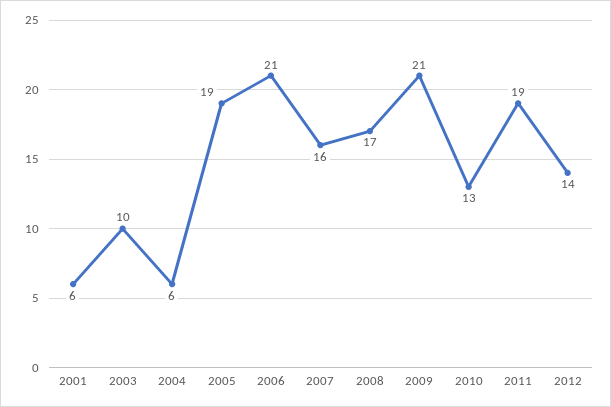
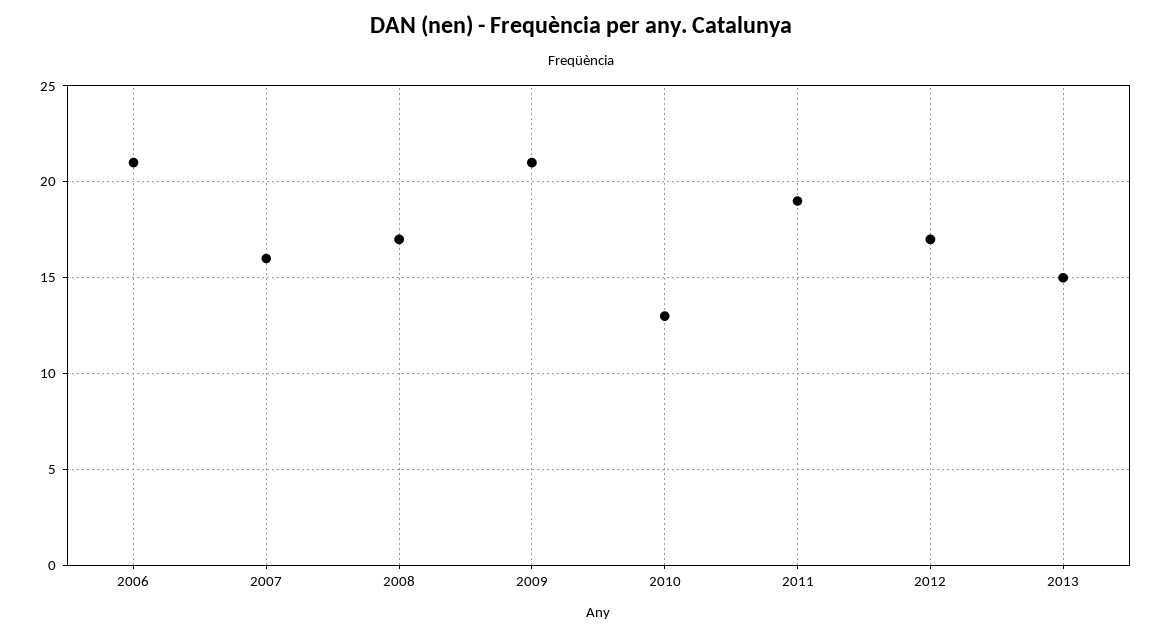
2001: 6 -> none
2003: 10 -> none
2004: 6 -> none
2005: 19 -> none
2012: 14 -> 17
2013: none -> 15

